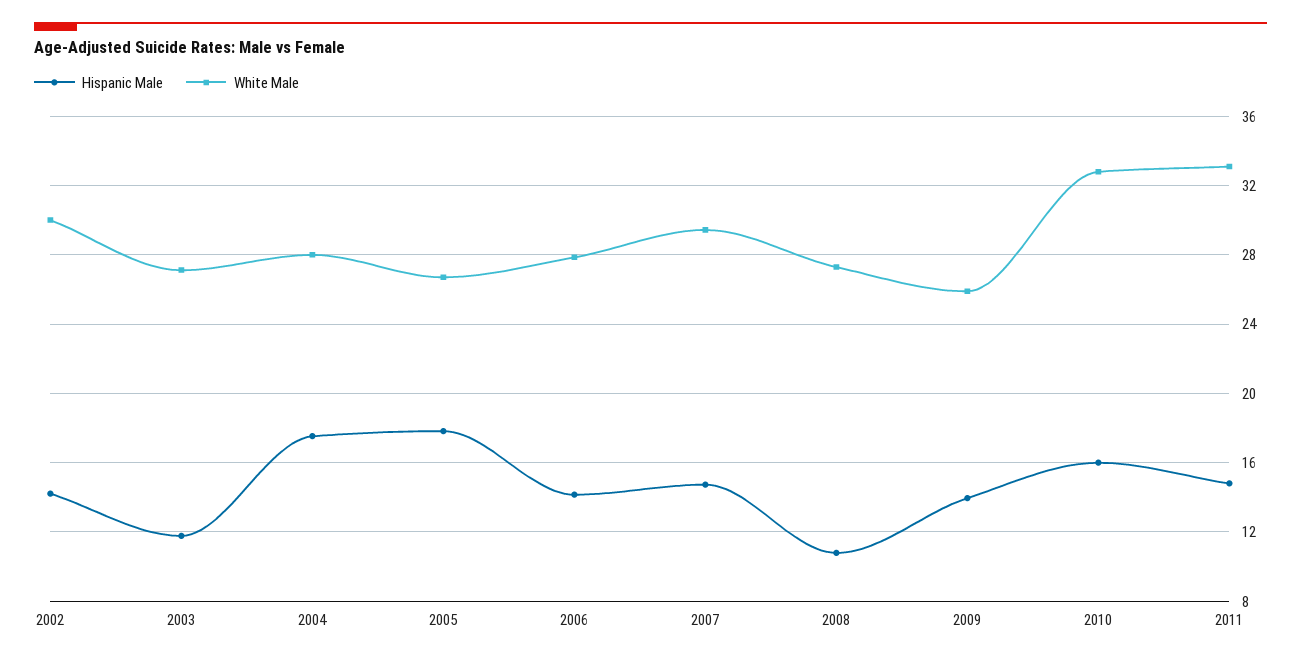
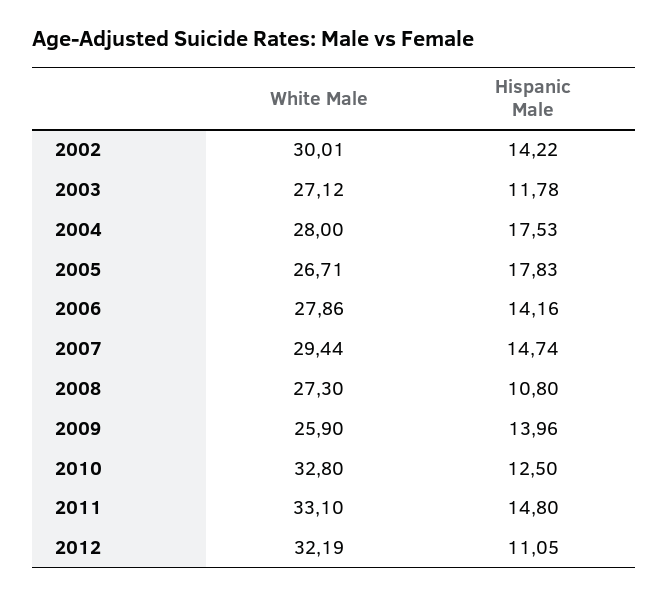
Hispanic Male, 2010: 16 -> 12.5
White Male, 2012: none -> 32.19
Hispanic Male, 2012: none -> 11.05

